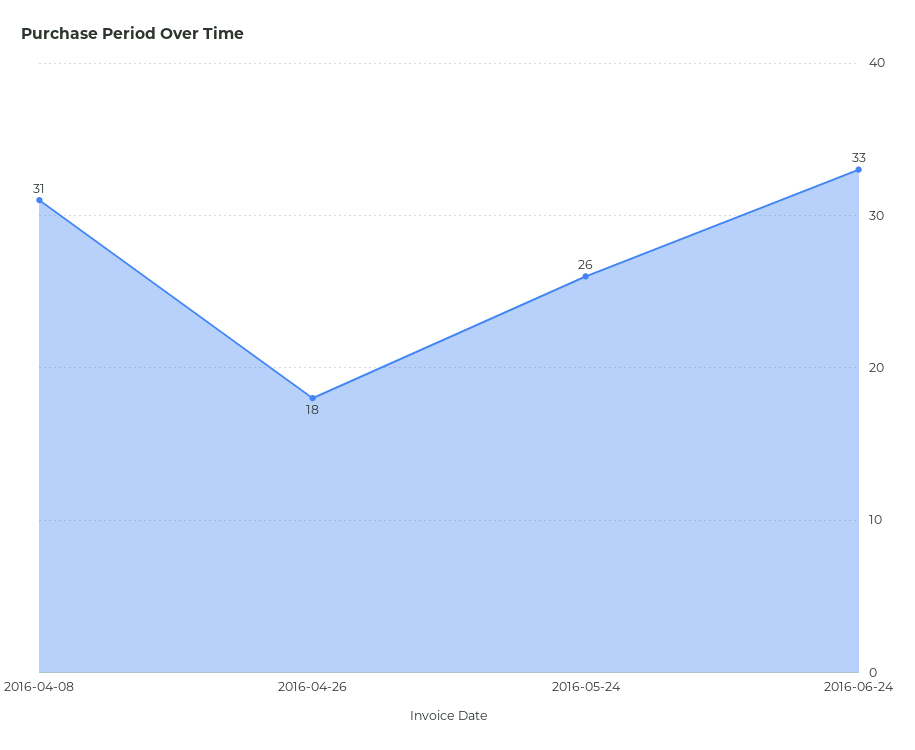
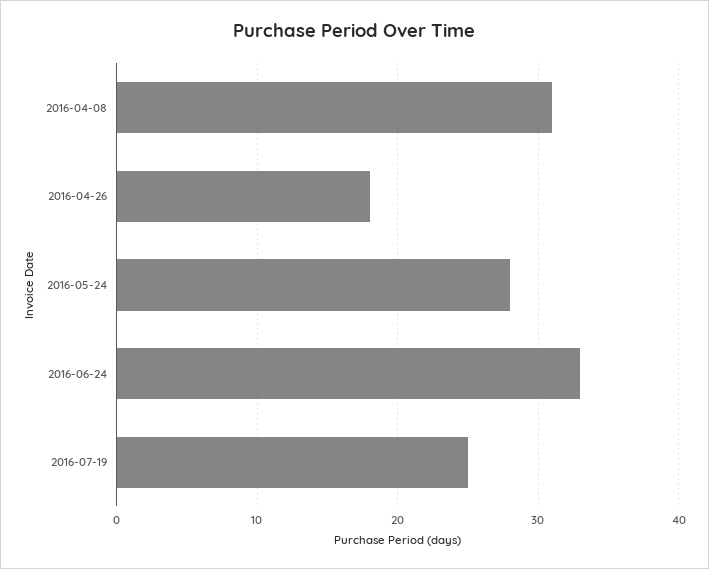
2016-05-24: 26 -> 28
2016-07-19: none -> 25

